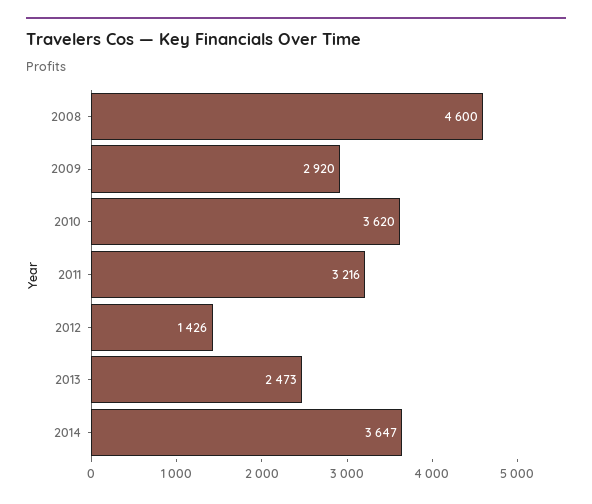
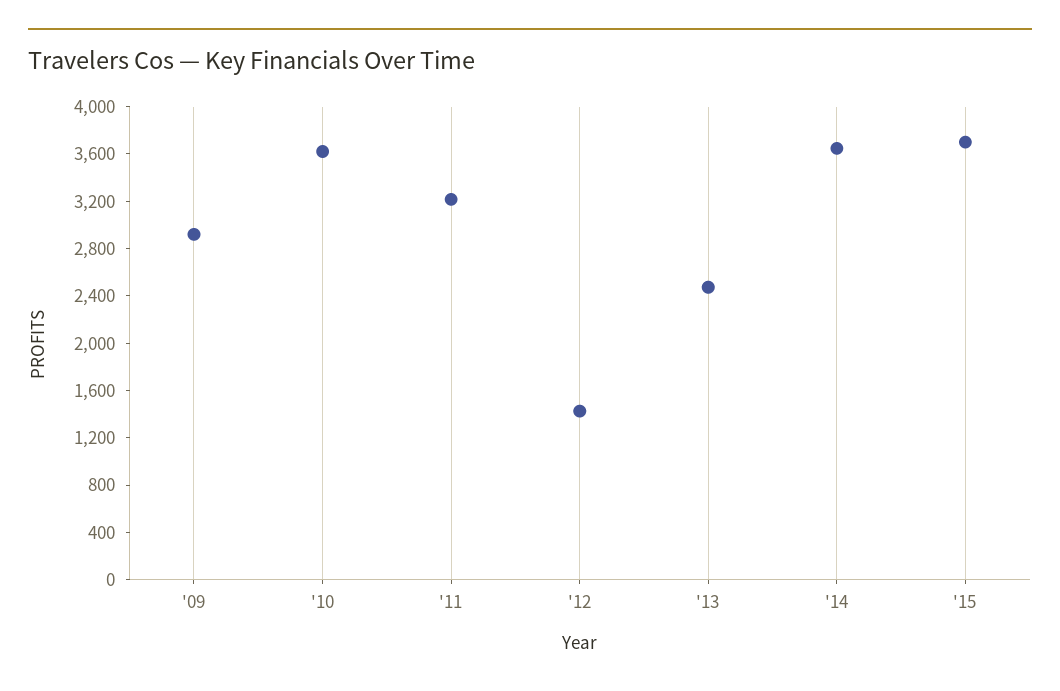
2008: 4600 -> none
'15: none -> 3700

